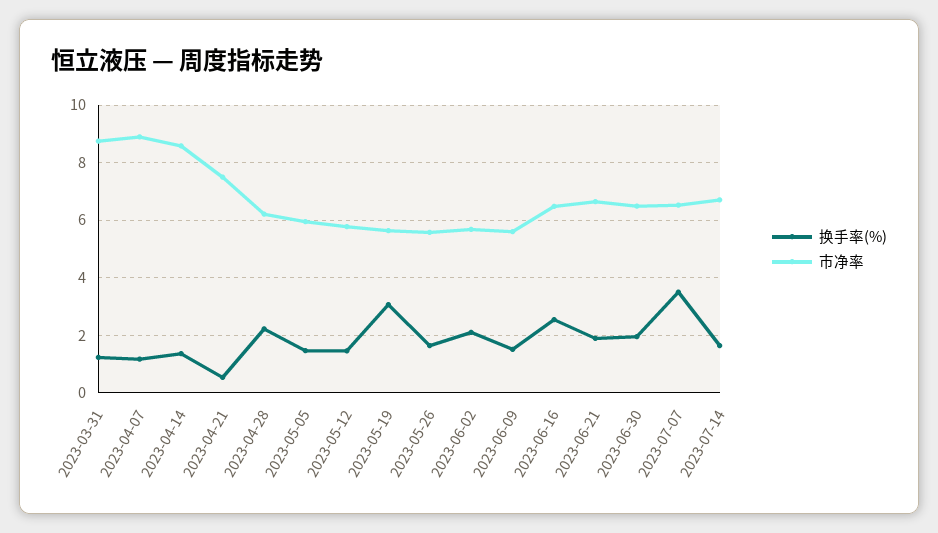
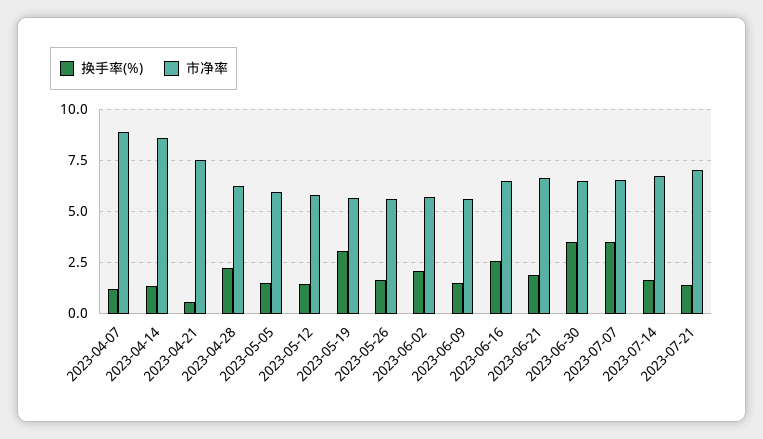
换手率(%), 2023-03-31: 1.25 -> none
市净率, 2023-03-31: 8.75 -> none
换手率(%), 2023-06-30: 2 -> 3.5
换手率(%), 2023-07-21: none -> 1.5
市净率, 2023-07-21: none -> 7

